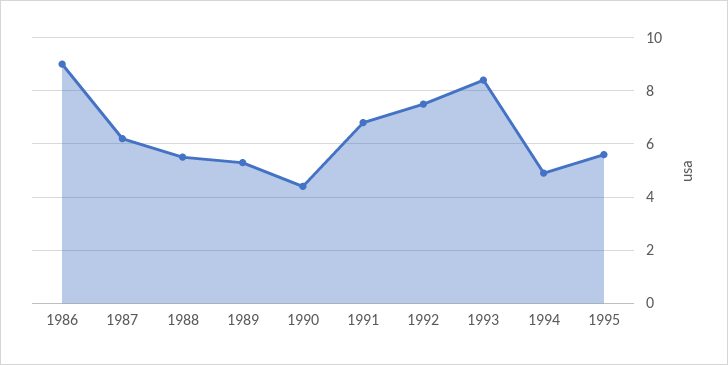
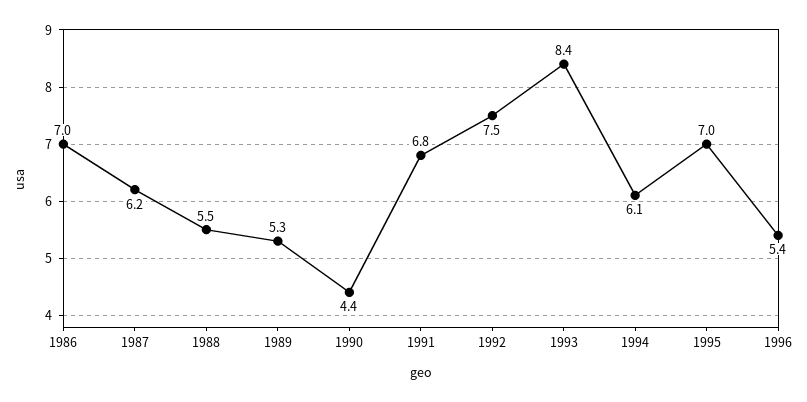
1986: 9 -> 7
1994: 5 -> 6.1
1995: 5.5 -> 7
1996: none -> 5.4

